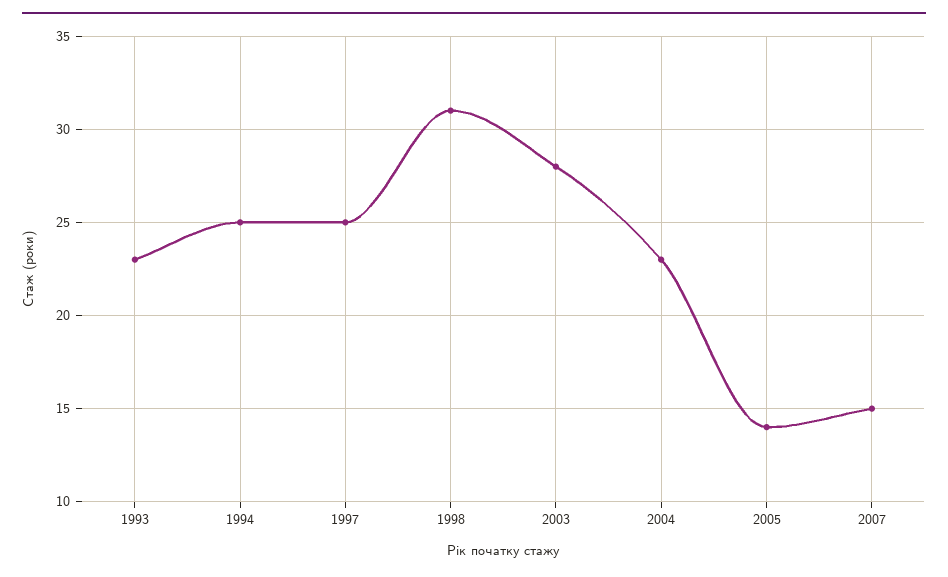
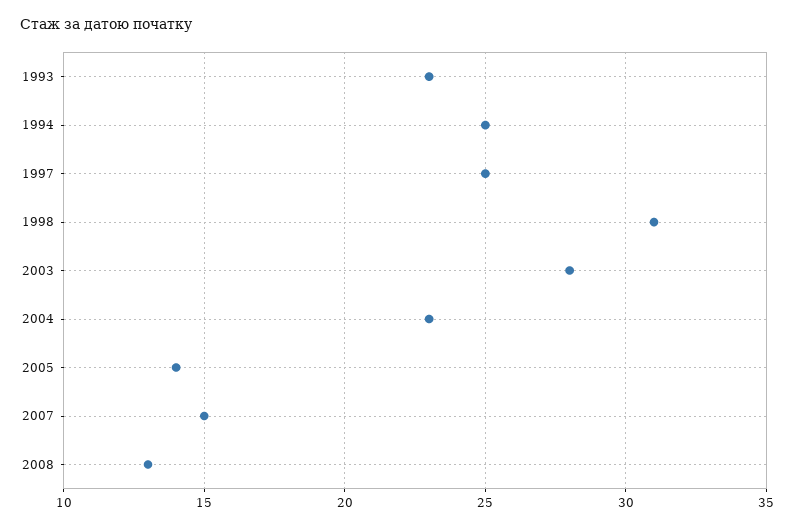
2008: none -> 13

